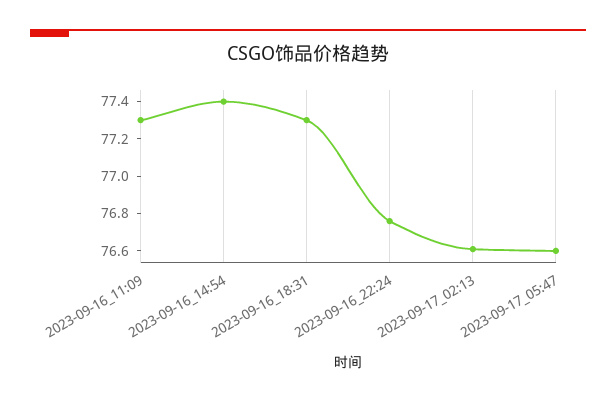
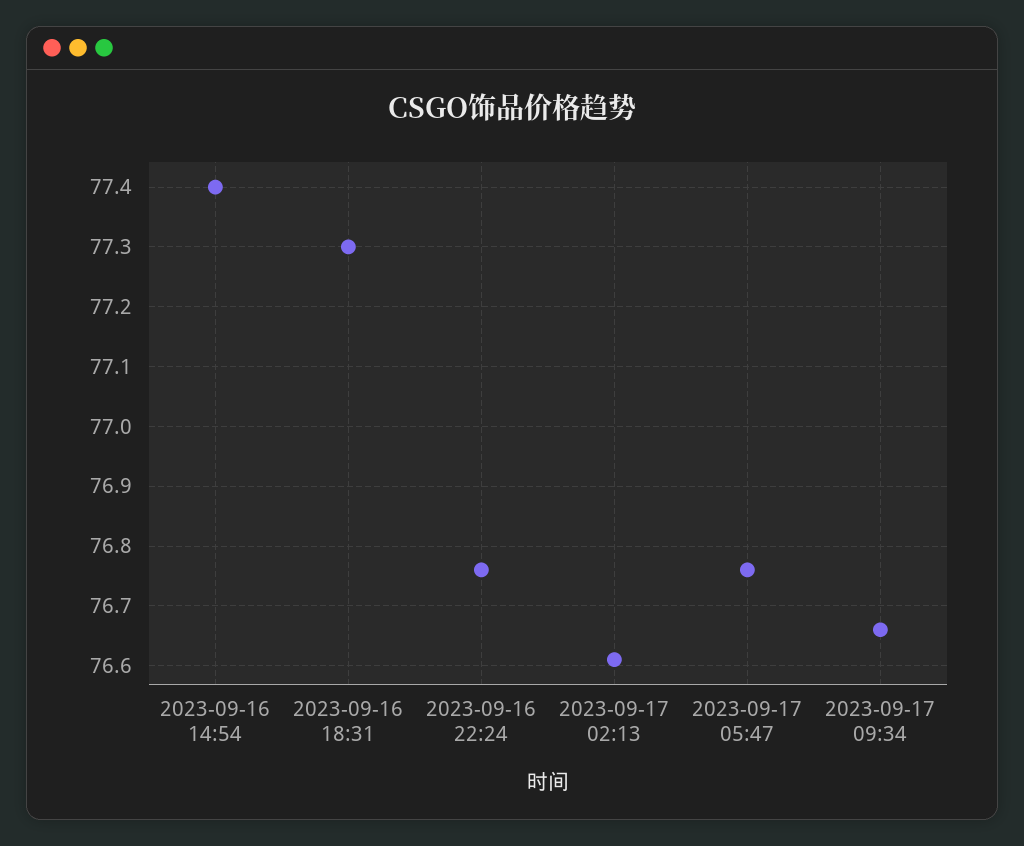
2023-09-16_11:09: 77.3 -> none
2023-09-17_05:47: 76.6 -> 76.75
2023-09-17 09:34: none -> 76.65

